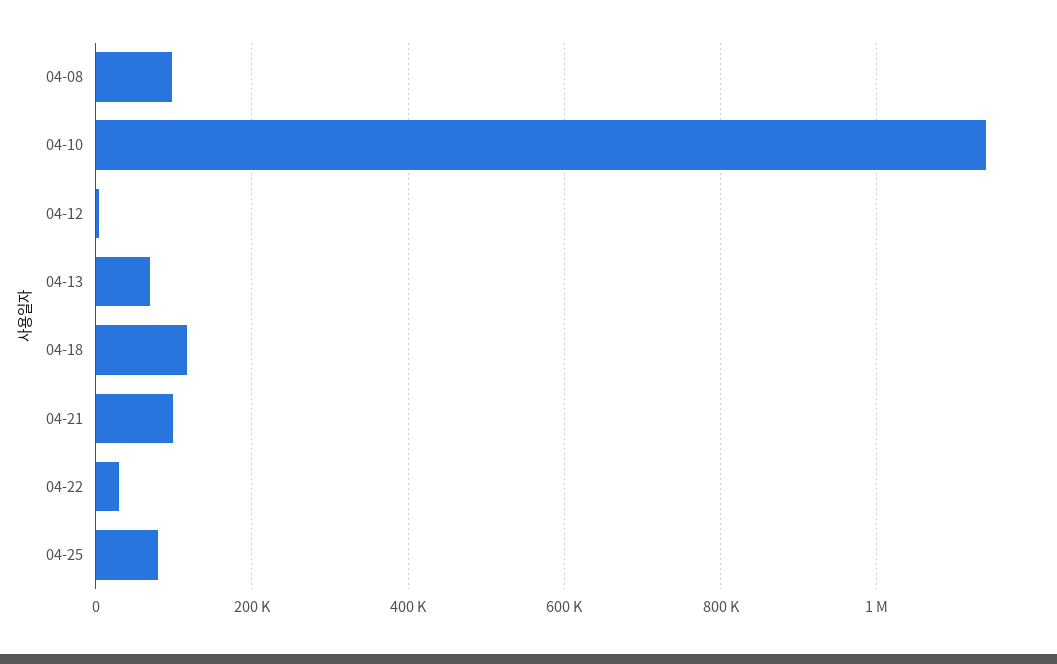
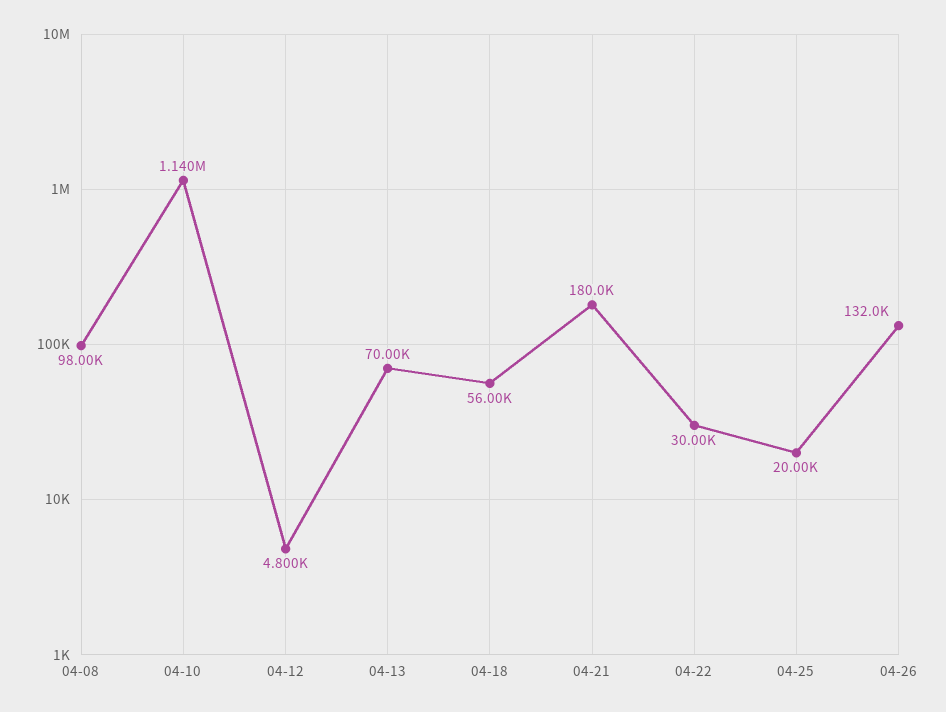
04-18: 120000 -> 56000
04-21: 100000 -> 180000
04-25: 80000 -> 20000
04-26: none -> 132000

